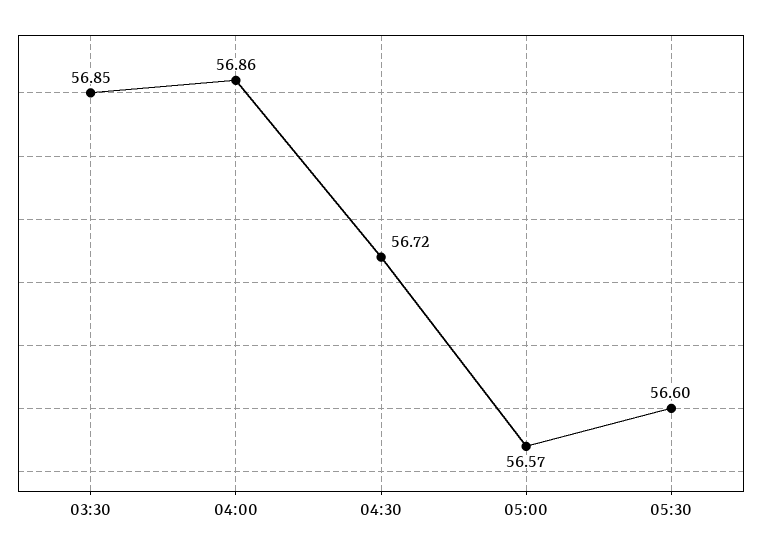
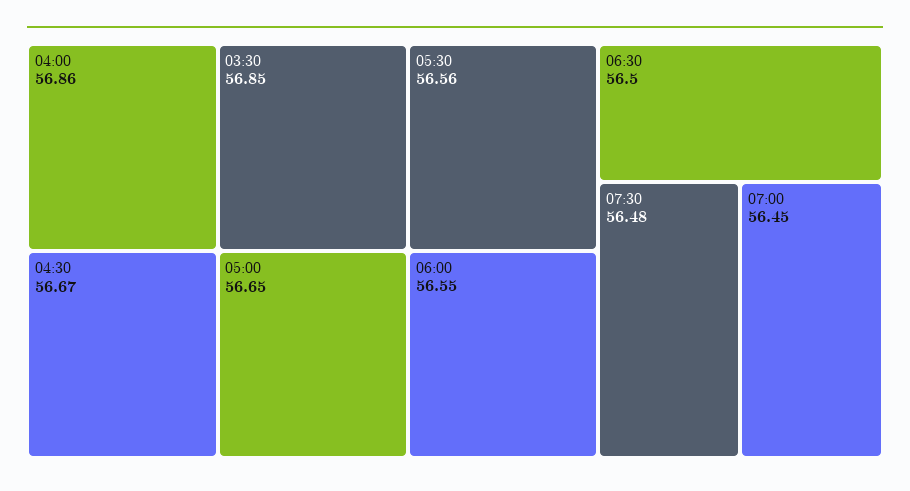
04:30: 56.72 -> 56.67
05:00: 56.57 -> 56.65
05:30: 56.6 -> 56.56
06:00: none -> 56.55
06:30: none -> 56.5
07:30: none -> 56.48
07:00: none -> 56.45

